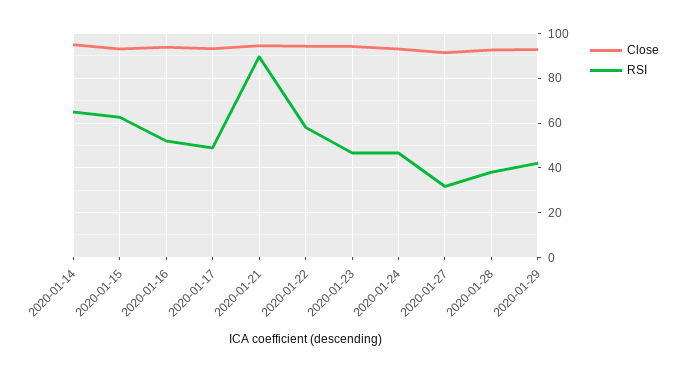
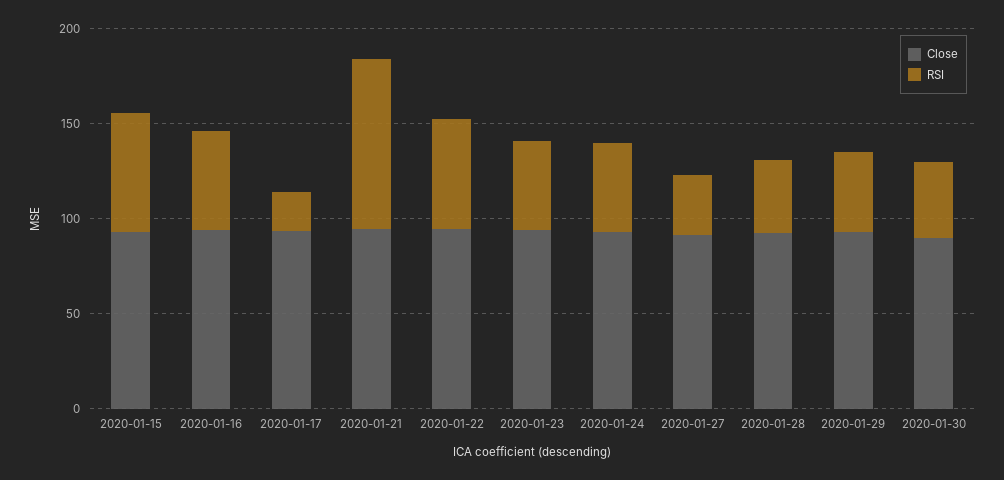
Close, 2020-01-14: 95 -> none
RSI, 2020-01-14: 65 -> none
RSI, 2020-01-17: 50 -> 20
Close, 2020-01-30: none -> 90
RSI, 2020-01-30: none -> 40

